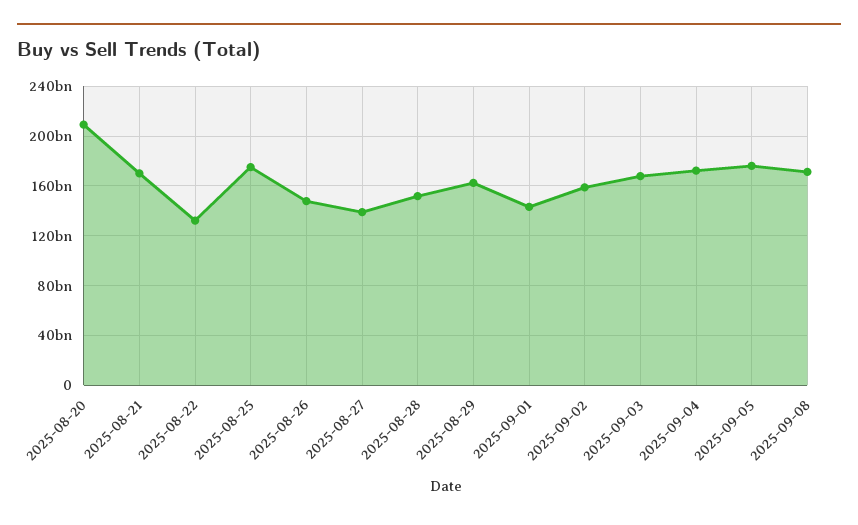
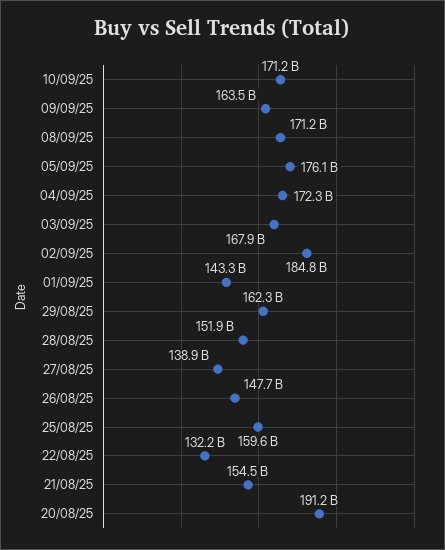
2025-08-20: 210000000000 -> 191200000000
2025-08-21: 170000000000 -> 154500000000
2025-08-25: 175000000000 -> 159600000000
2025-09-02: 160000000000 -> 184800000000
10/09/25: none -> 171200000000
09/09/25: none -> 163500000000

